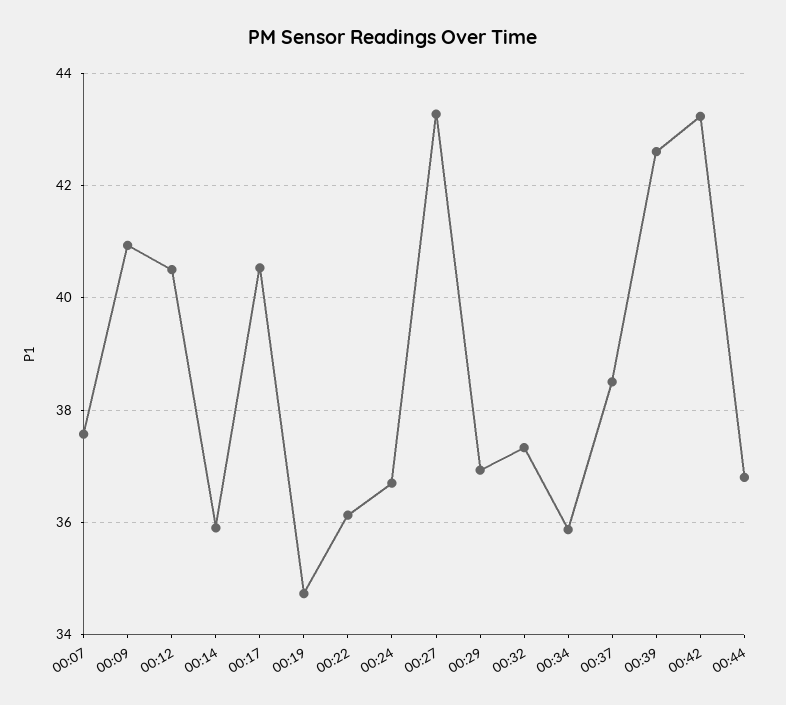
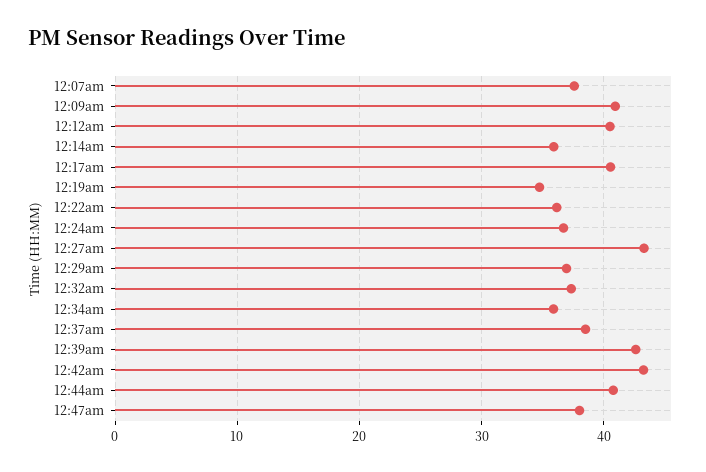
00:44: 36.8 -> 41
12:47am: none -> 38

